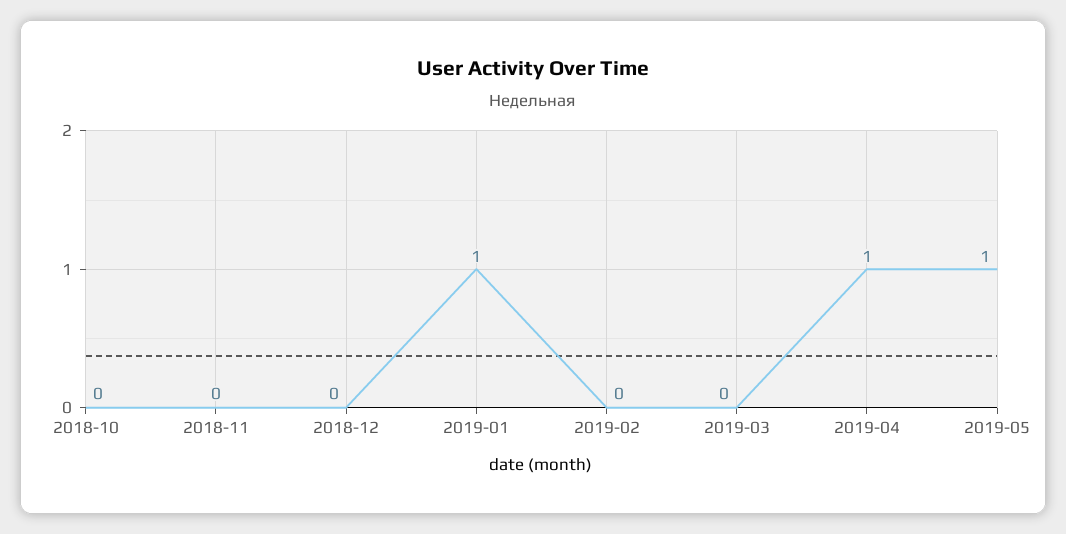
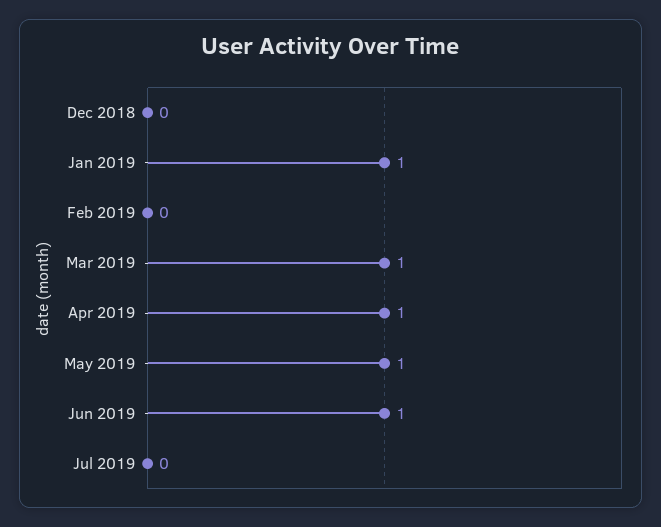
2018-10: 0 -> none
2018-11: 0 -> none
2019-03: 0 -> 1
Jun 2019: none -> 1
Jul 2019: none -> 0

